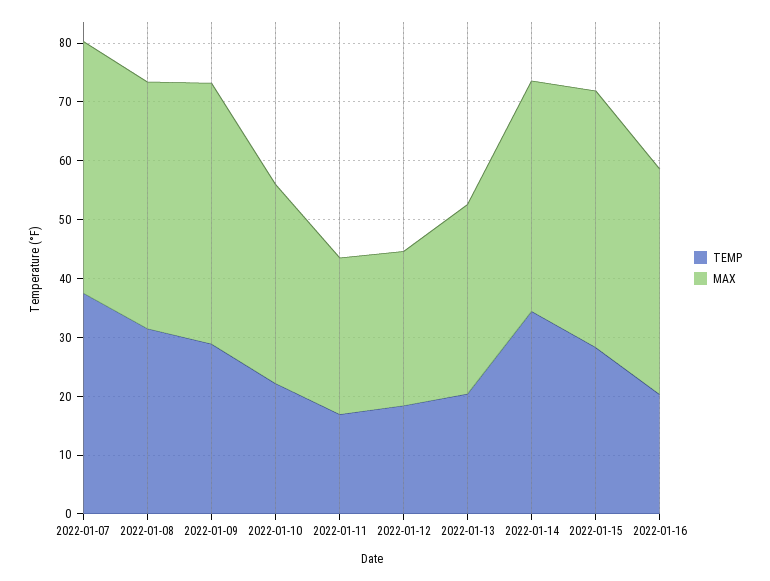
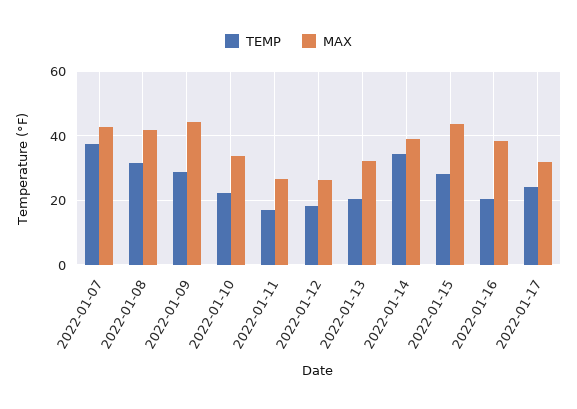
TEMP, 2022-01-17: none -> 24
MAX, 2022-01-17: none -> 32

